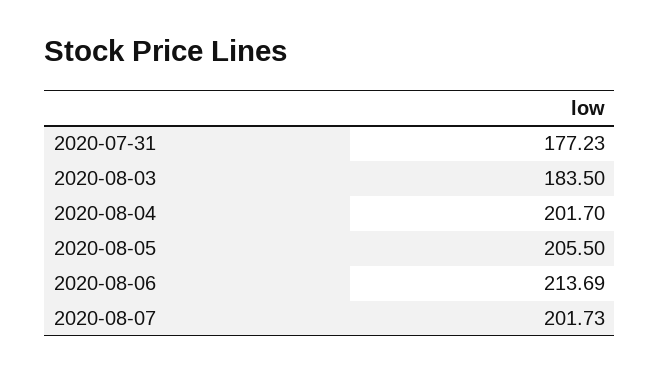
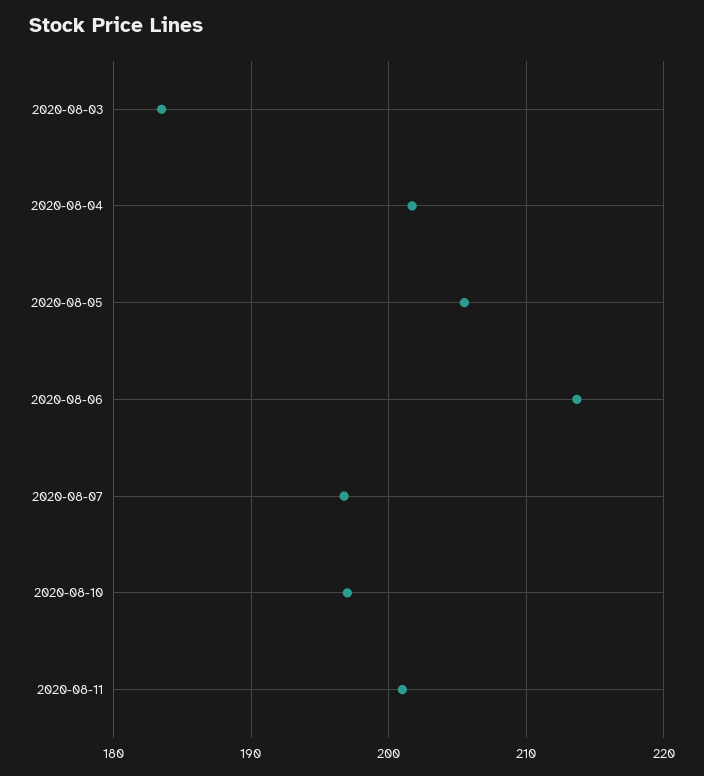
2020-07-31: 177.23 -> none
2020-08-07: 201.73 -> 197
2020-08-10: none -> 197
2020-08-11: none -> 201

